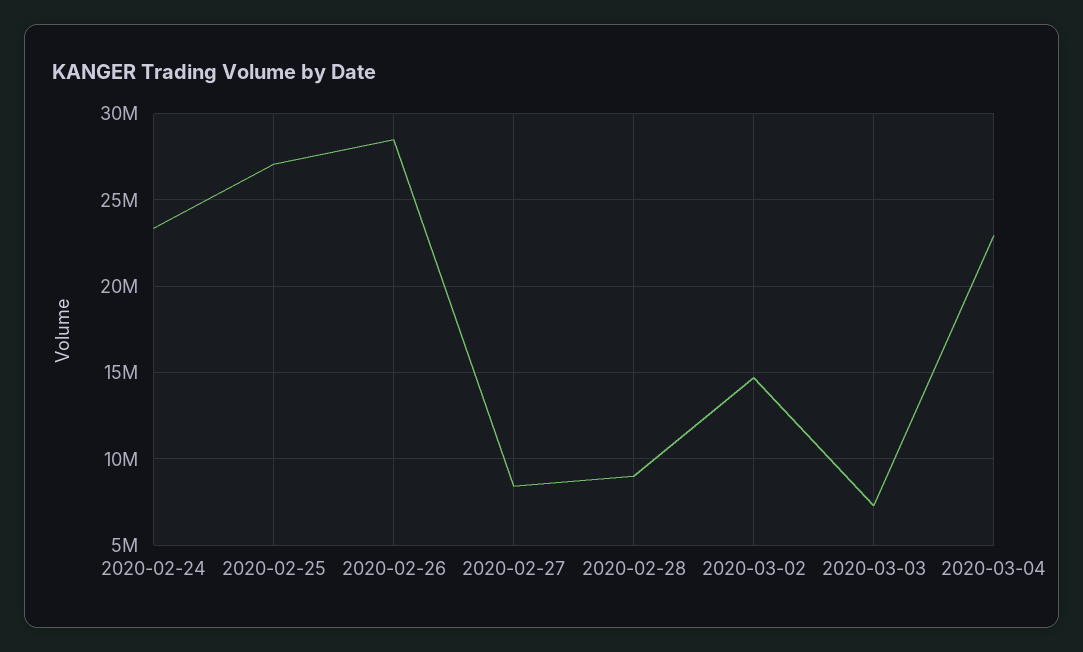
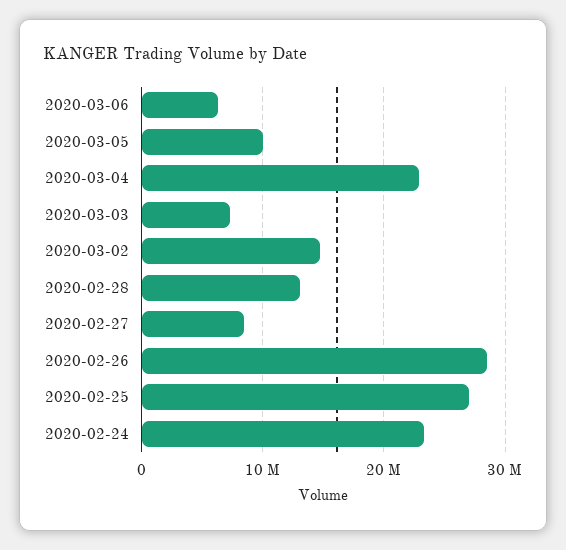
2020-02-28: 9000000 -> 13000000
2020-03-06: none -> 6000000
2020-03-05: none -> 10000000

